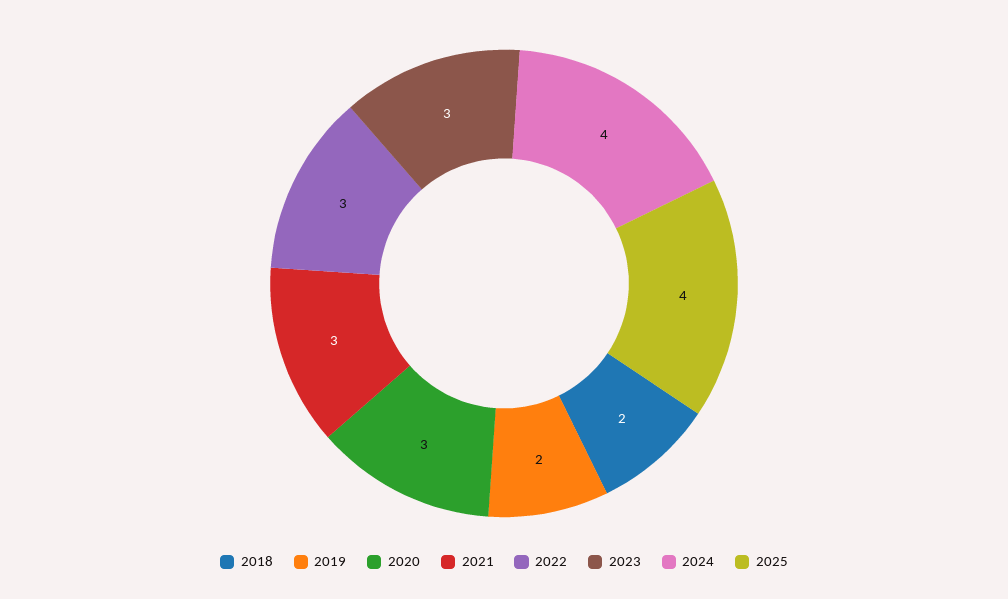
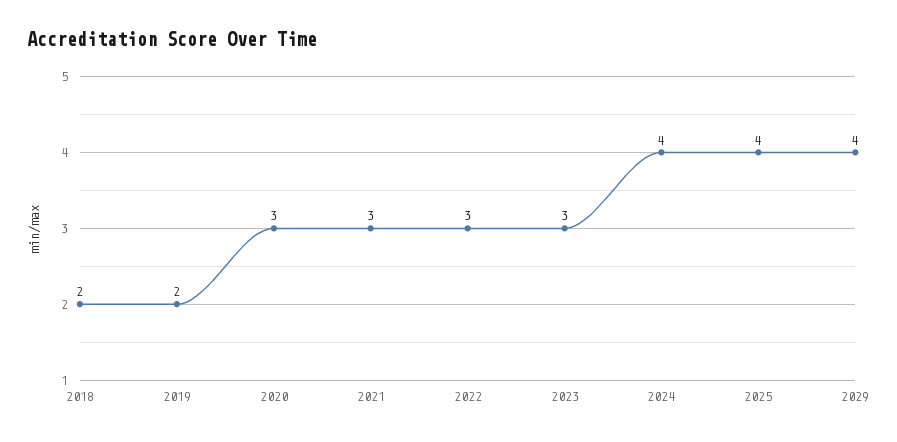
2029: none -> 4

